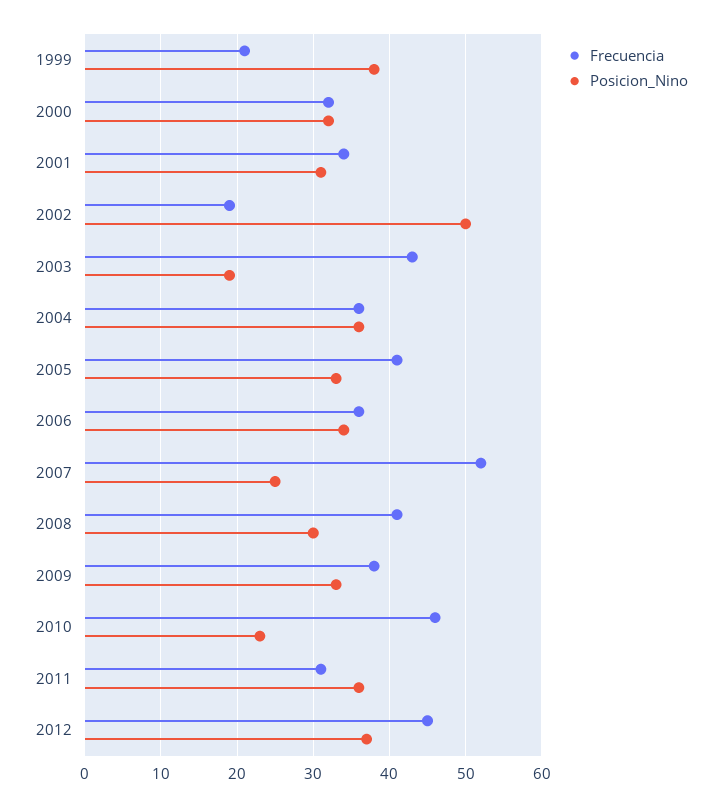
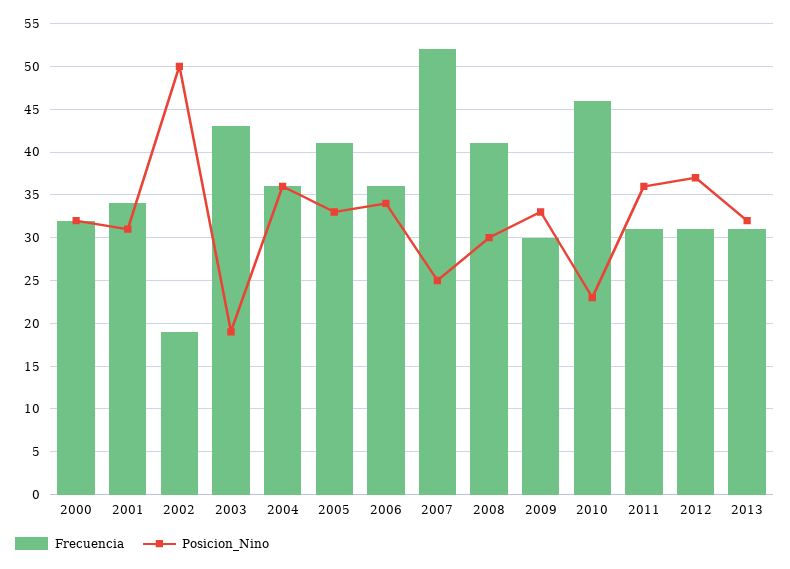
Frecuencia, 1999: 21 -> none
Posicion_Nino, 1999: 38 -> none
Frecuencia, 2009: 38 -> 30
Frecuencia, 2012: 45 -> 31
Frecuencia, 2013: none -> 31
Posicion_Nino, 2013: none -> 32

